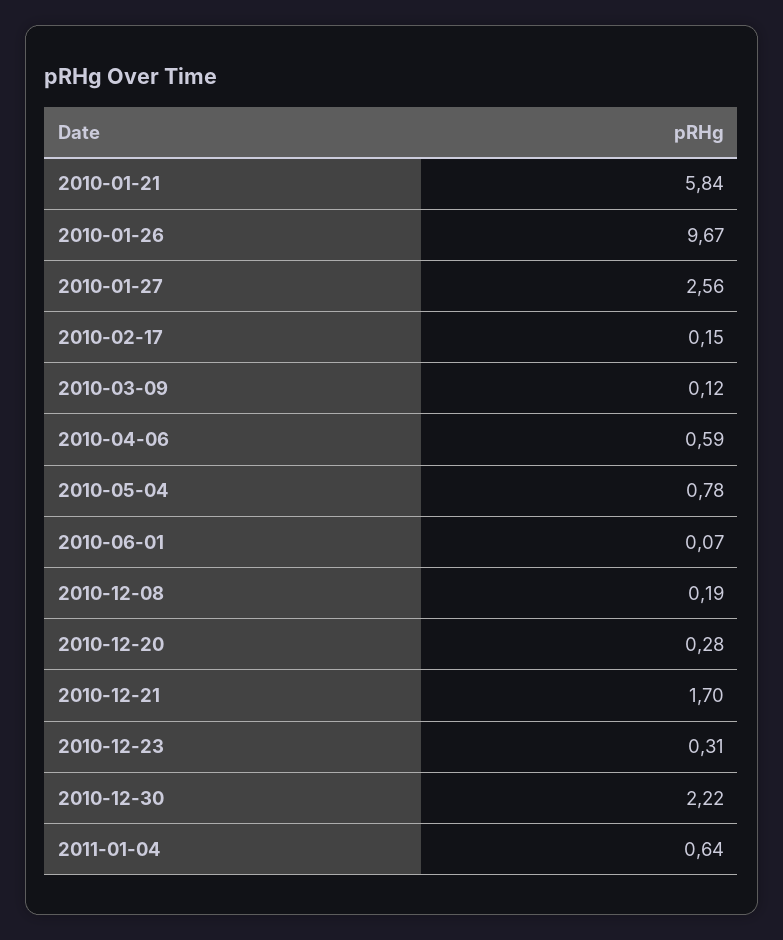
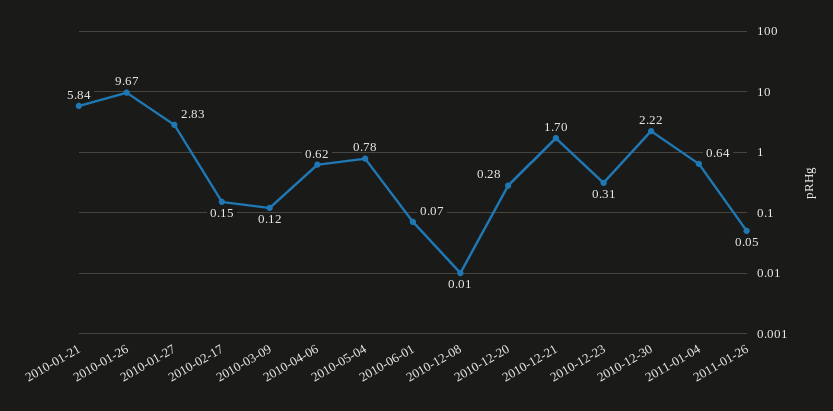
2010-01-27: 2.56 -> 2.83
2010-04-06: 0.59 -> 0.62
2010-12-08: 0.19 -> 0.01
2011-01-26: none -> 0.05

